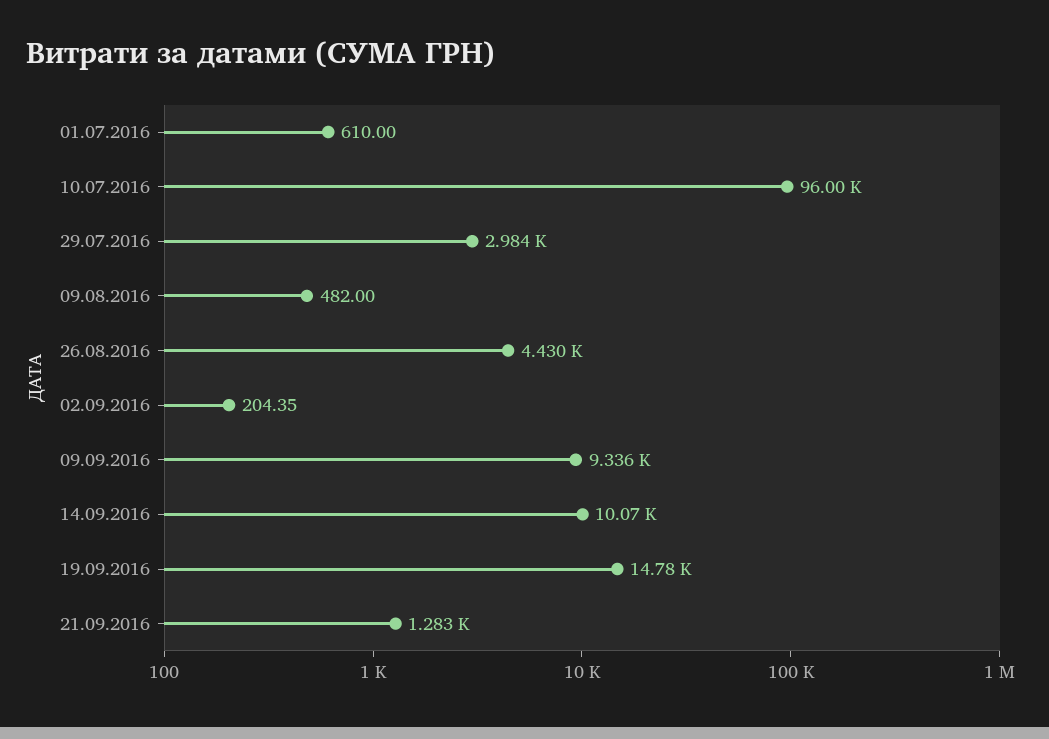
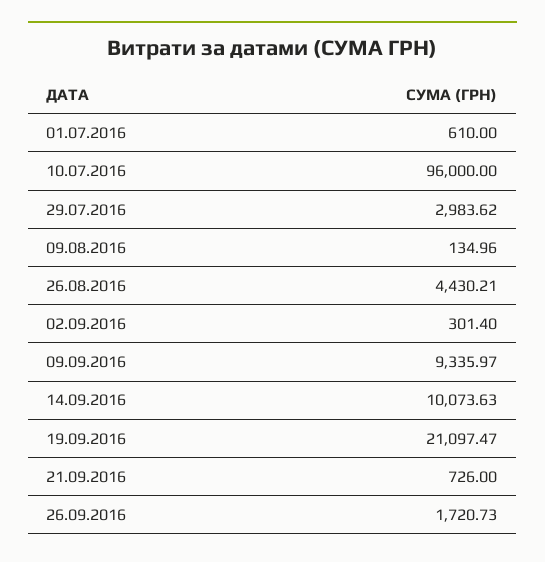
09.08.2016: 482 -> 134.96
02.09.2016: 204.35 -> 301.4
19.09.2016: 14780 -> 21097.47
21.09.2016: 1283 -> 726
26.09.2016: none -> 1720.73

